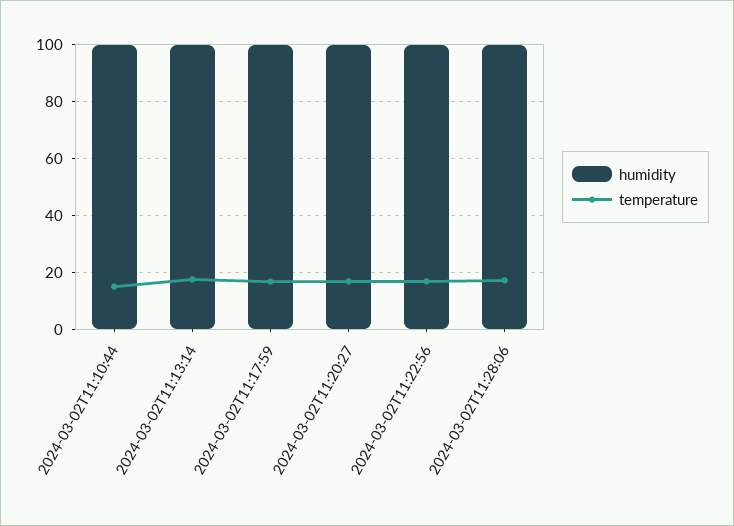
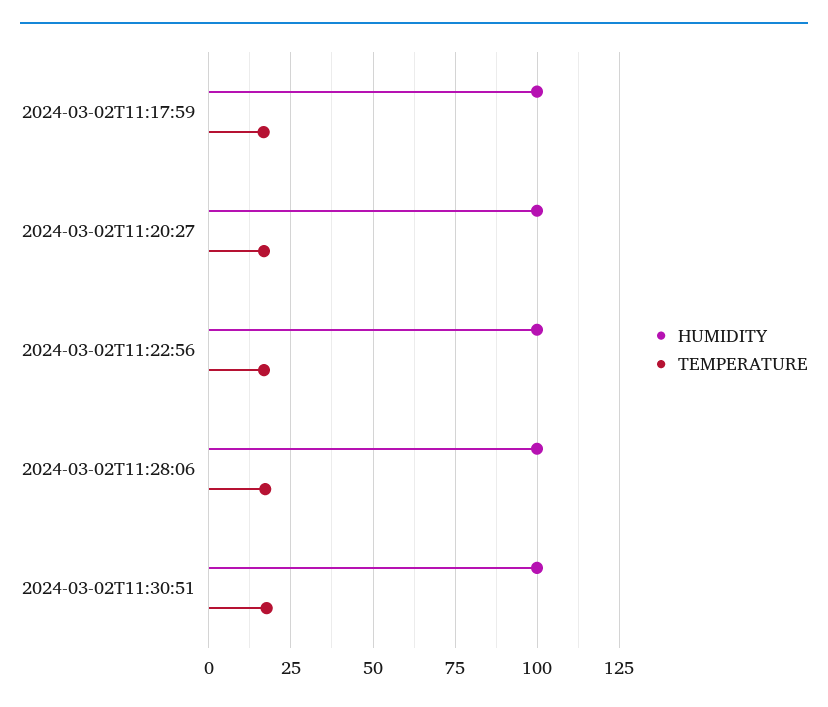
humidity, 2024-03-02T11:10:44: 100 -> none
temperature, 2024-03-02T11:10:44: 15 -> none
humidity, 2024-03-02T11:13:14: 100 -> none
temperature, 2024-03-02T11:13:14: 17.5 -> none
humidity, 2024-03-02T11:30:51: none -> 100
temperature, 2024-03-02T11:30:51: none -> 17.5

